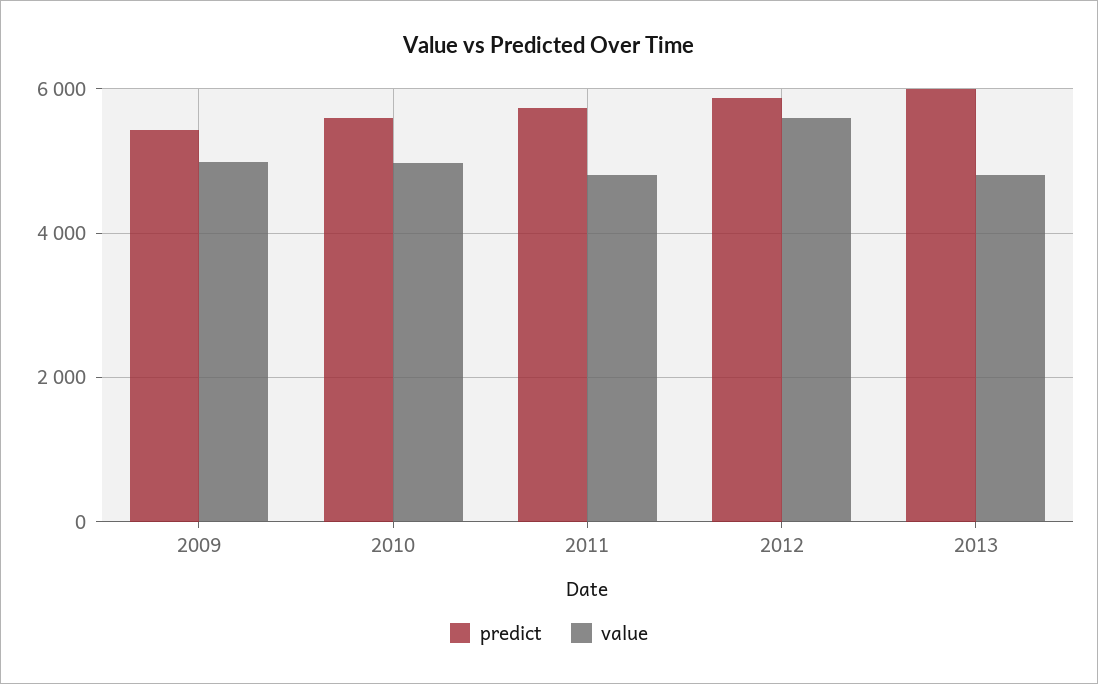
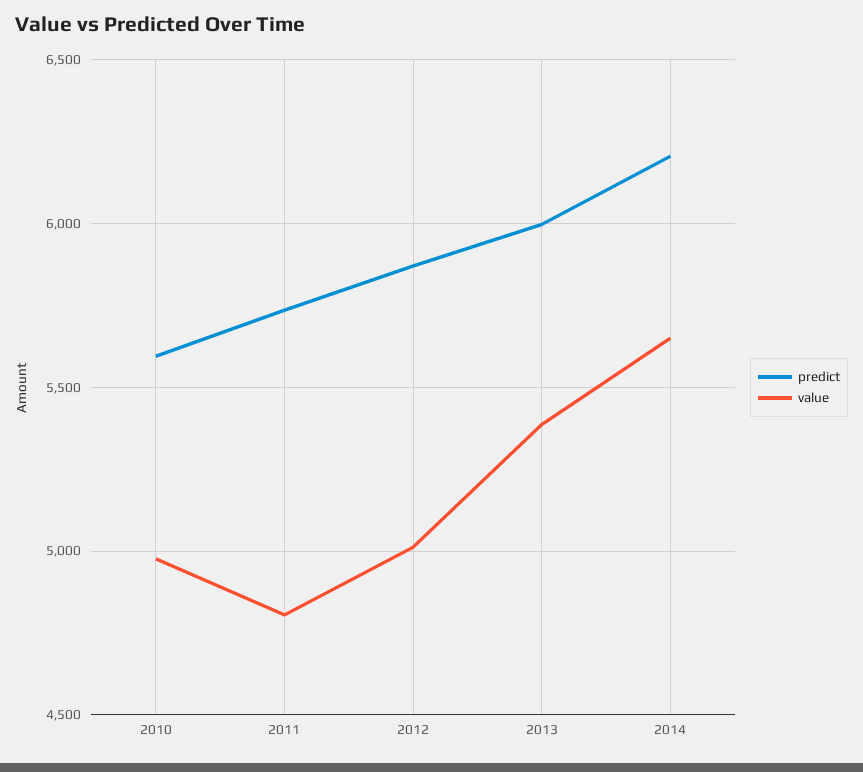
predict, 2009: 5400 -> none
value, 2009: 5000 -> none
value, 2012: 5600 -> 5000
value, 2013: 4800 -> 5400
predict, 2014: none -> 6200
value, 2014: none -> 5650

